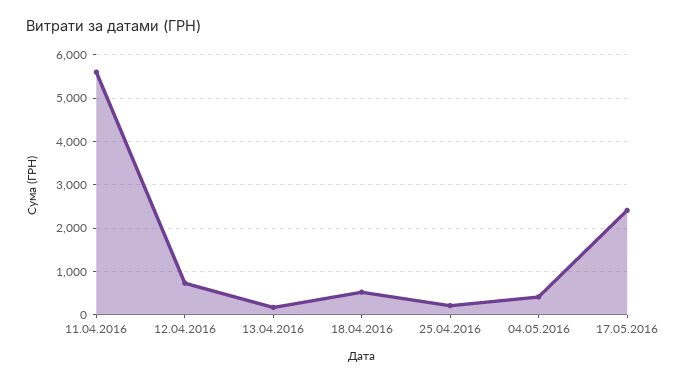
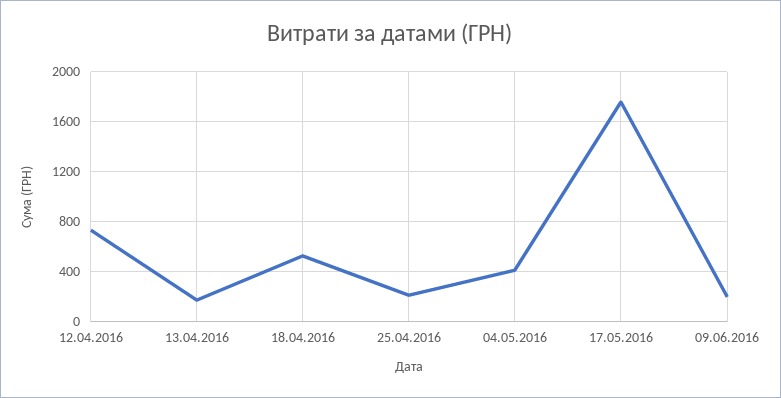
11.04.2016: 5600 -> none
17.05.2016: 2400 -> 1750
09.06.2016: none -> 200

